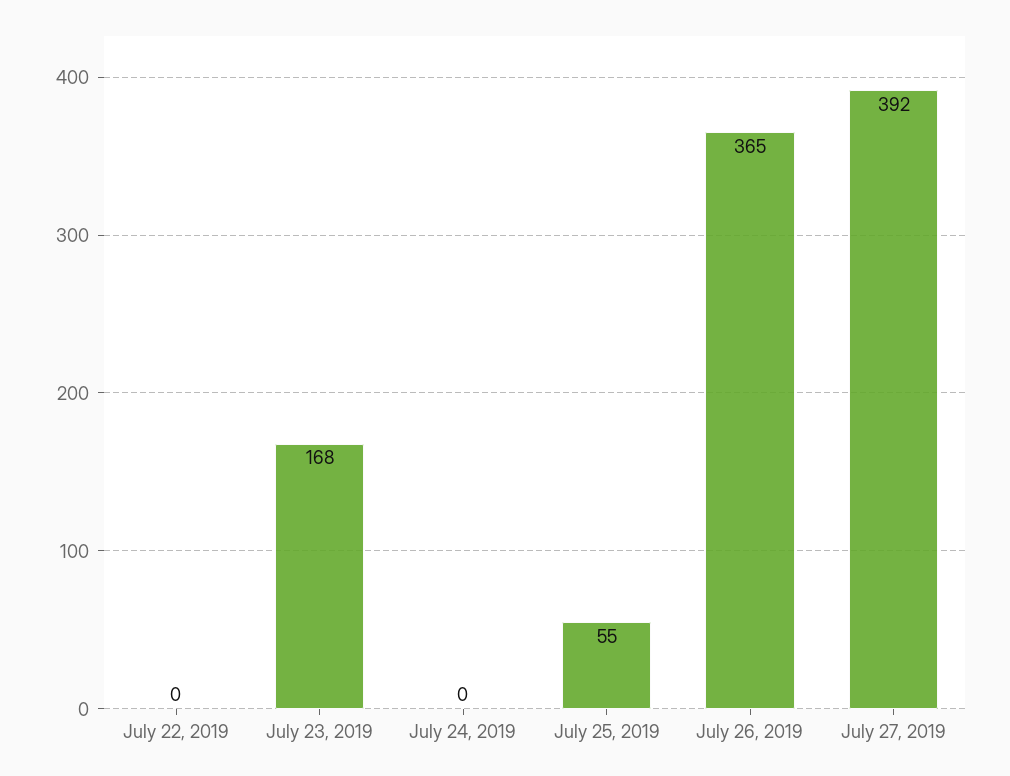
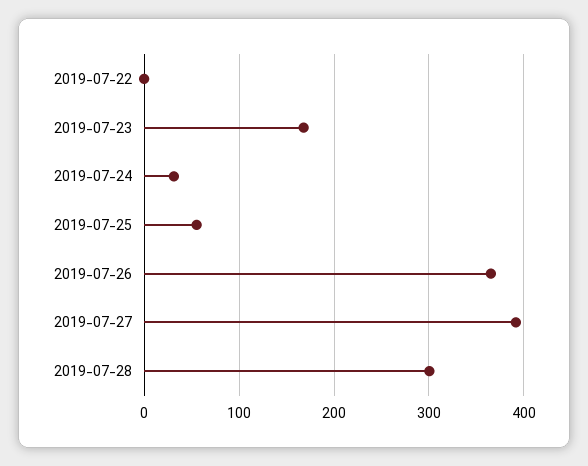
July 24, 2019: 0 -> 30
2019-07-28: none -> 300

